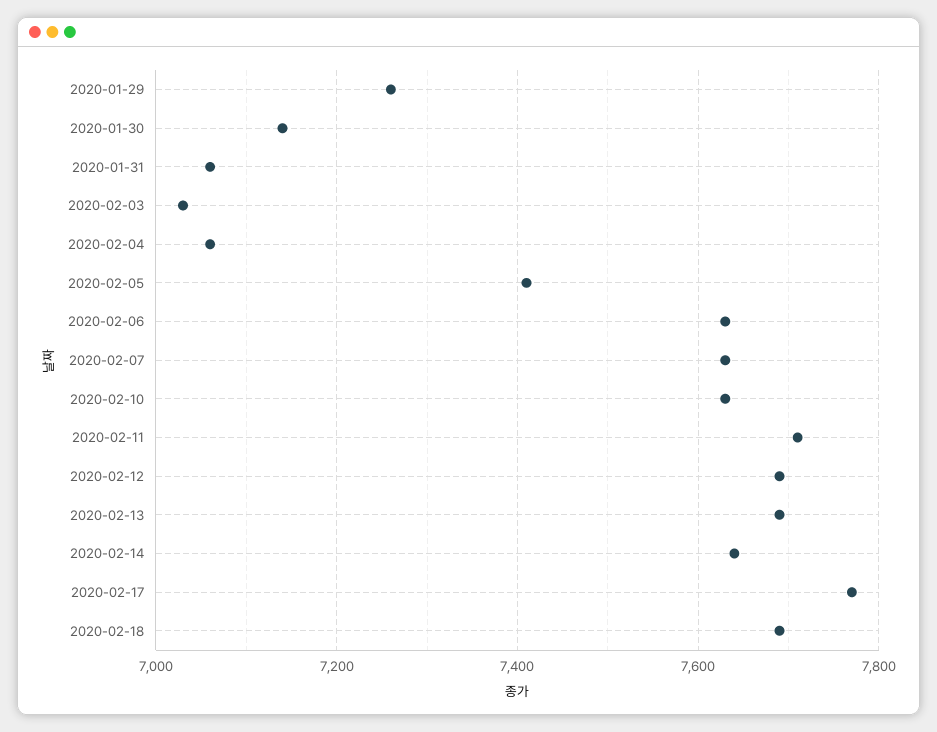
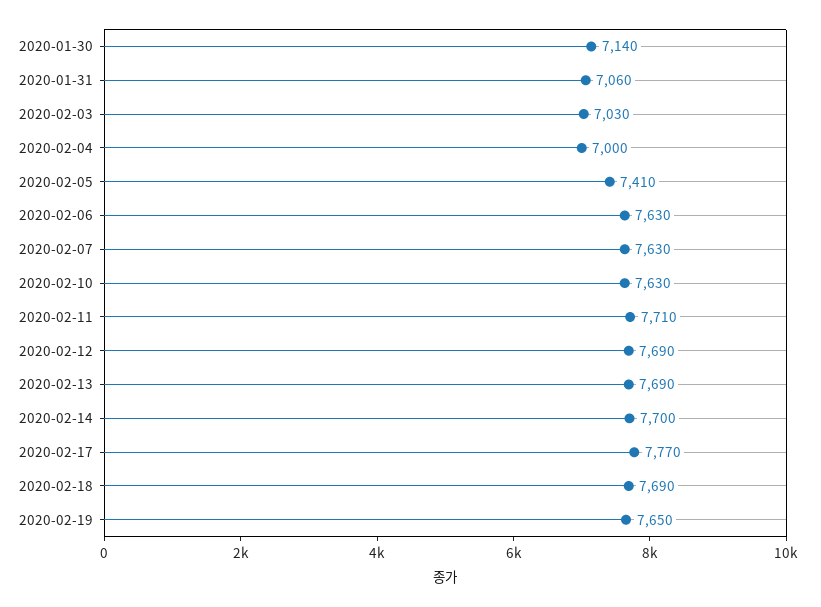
2020-01-29: 7260 -> none
2020-02-04: 7060 -> 7000
2020-02-14: 7640 -> 7700
2020-02-19: none -> 7650

